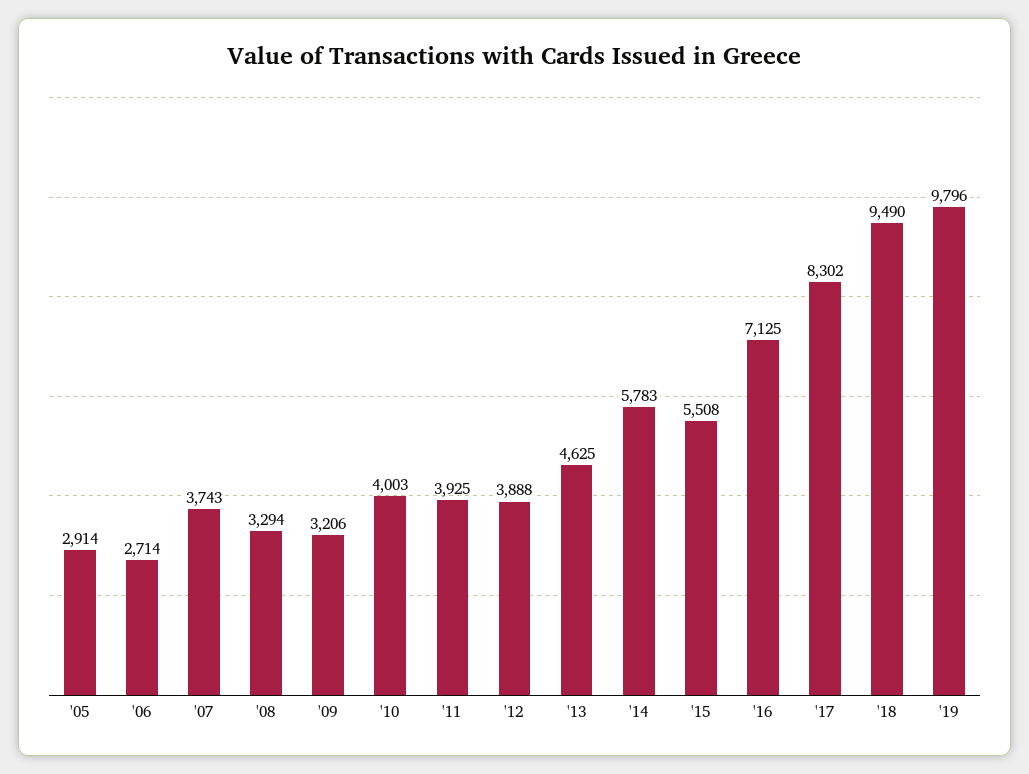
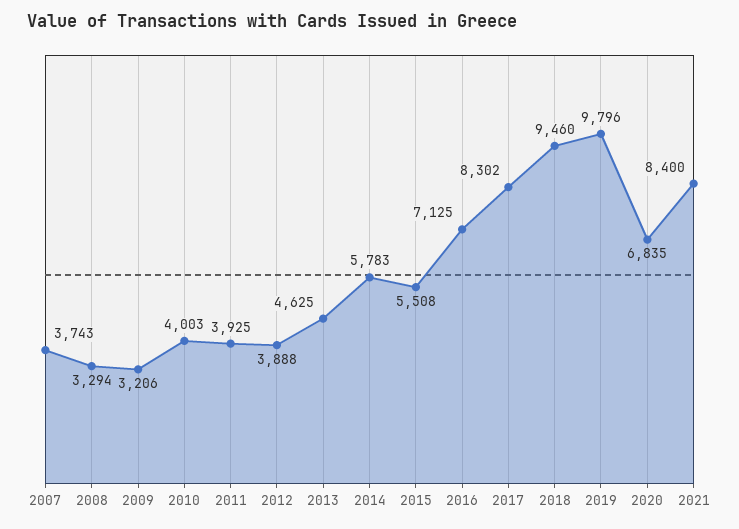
'05: 2914 -> none
'06: 2714 -> none
'18: 9490 -> 9460
2020: none -> 6835
2021: none -> 8400

